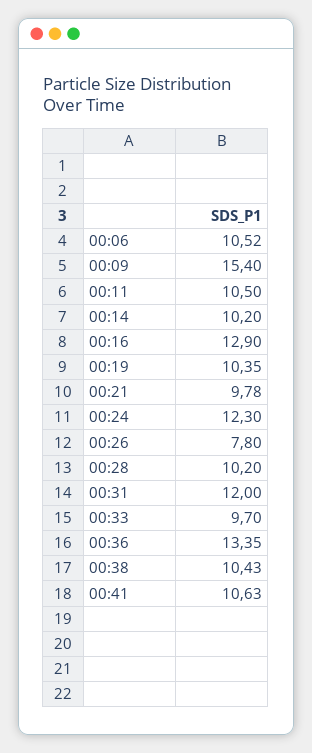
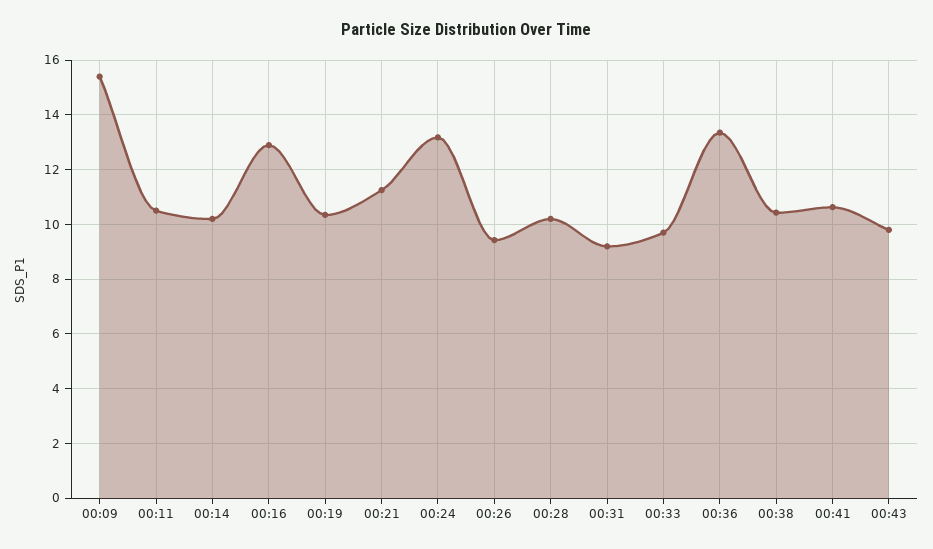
00:06: 10.52 -> none
00:21: 9.78 -> 11.25
00:24: 12.3 -> 13.25
00:26: 7.8 -> 9.5
00:31: 12 -> 9.25
00:43: none -> 9.75

